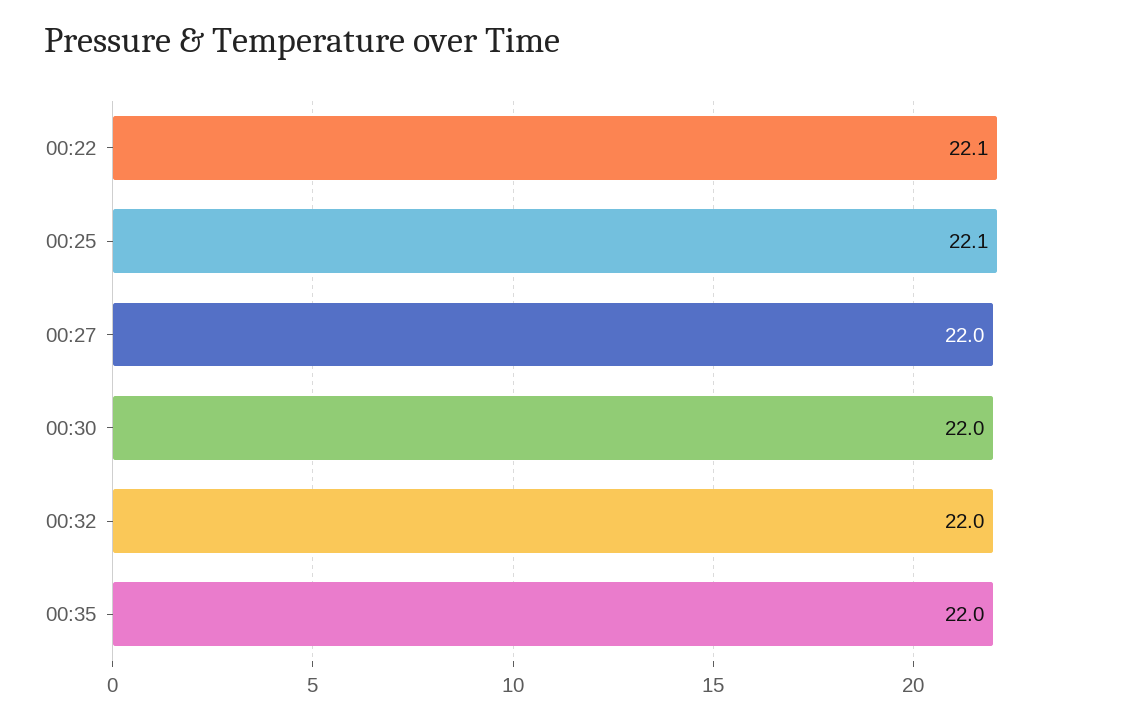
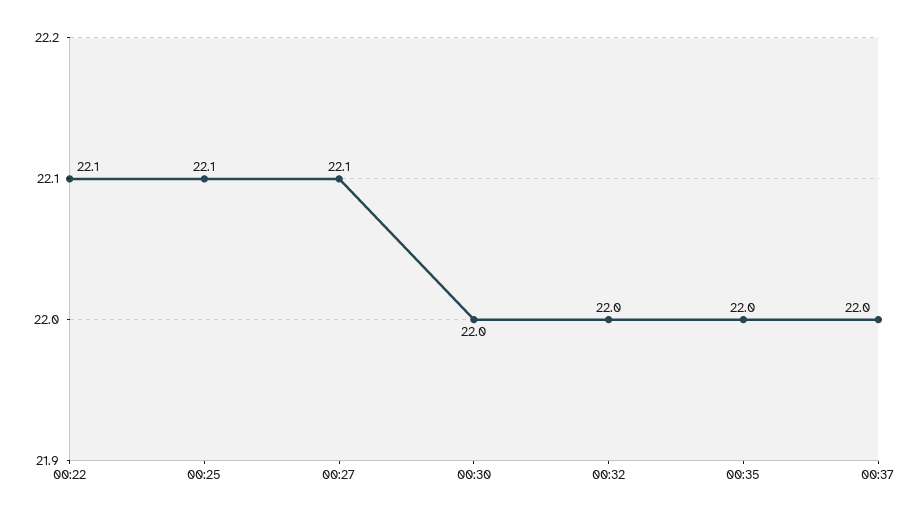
00:27: 22 -> 22.1
00:37: none -> 22

